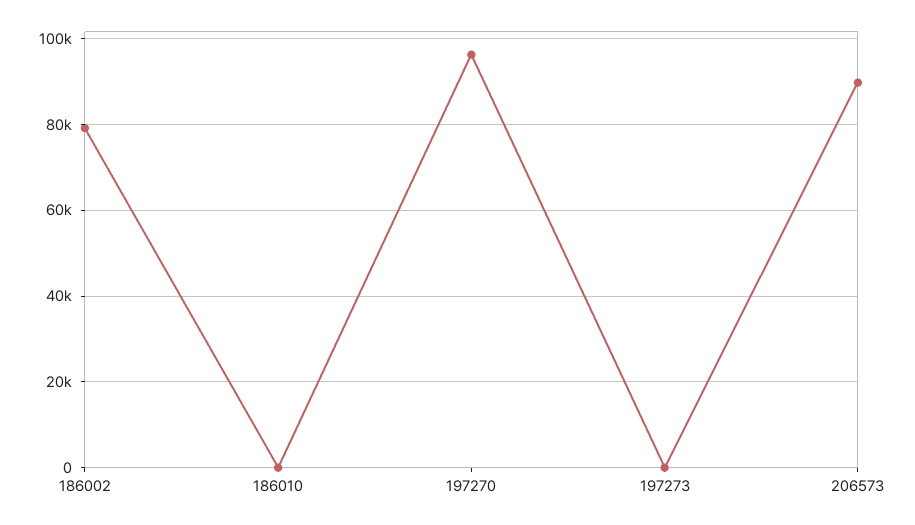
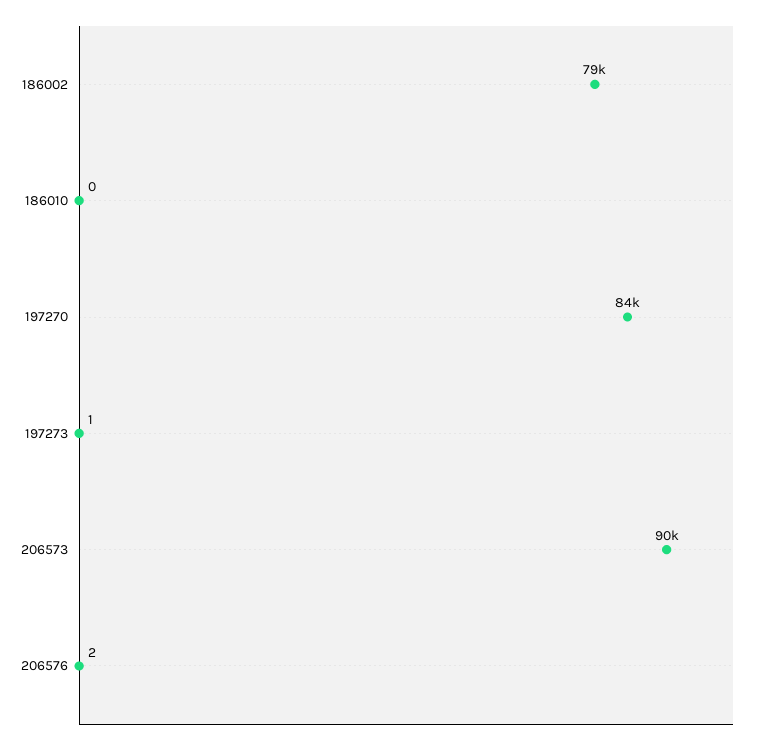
197270: 96000 -> 84000
206576: none -> 2

